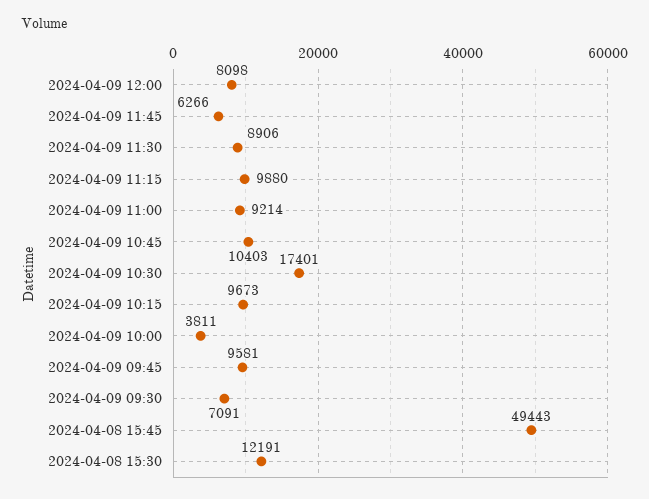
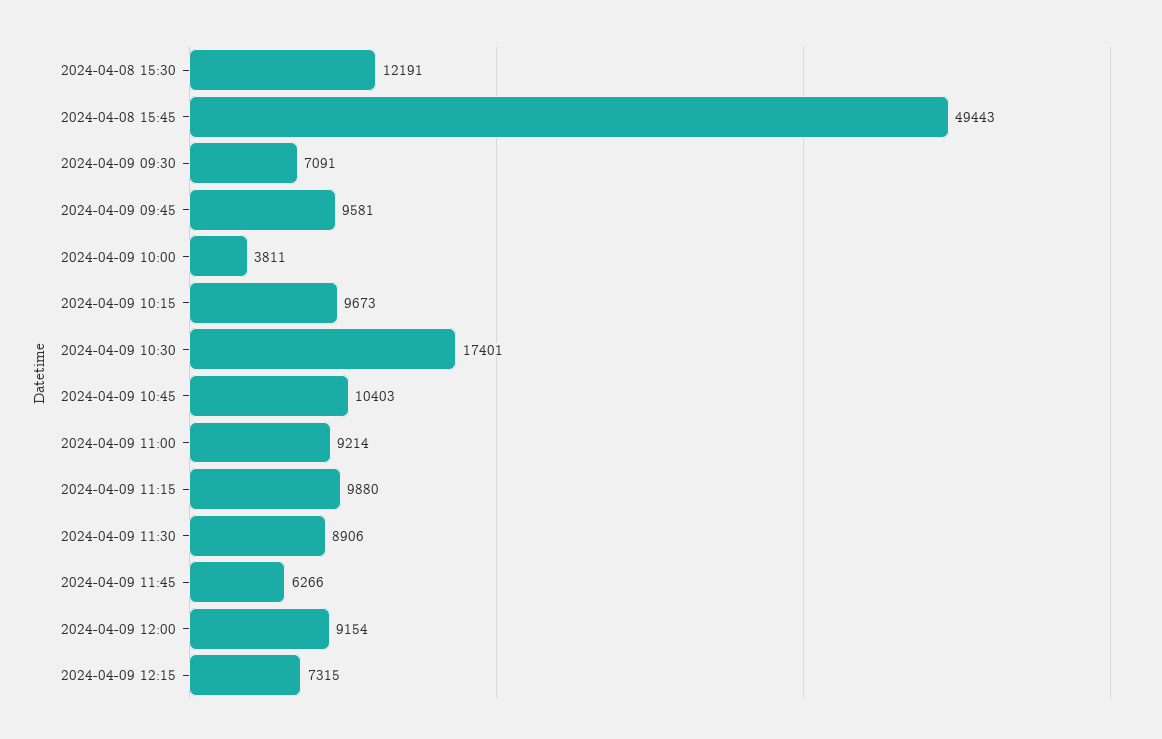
2024-04-09 12:00: 8098 -> 9154
2024-04-09 12:15: none -> 7315

